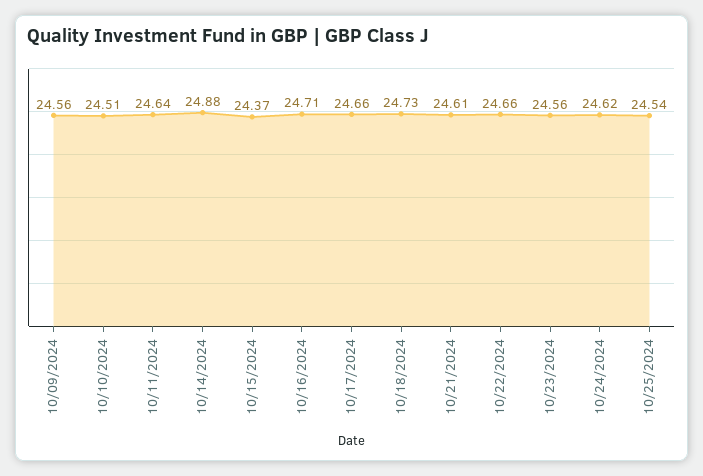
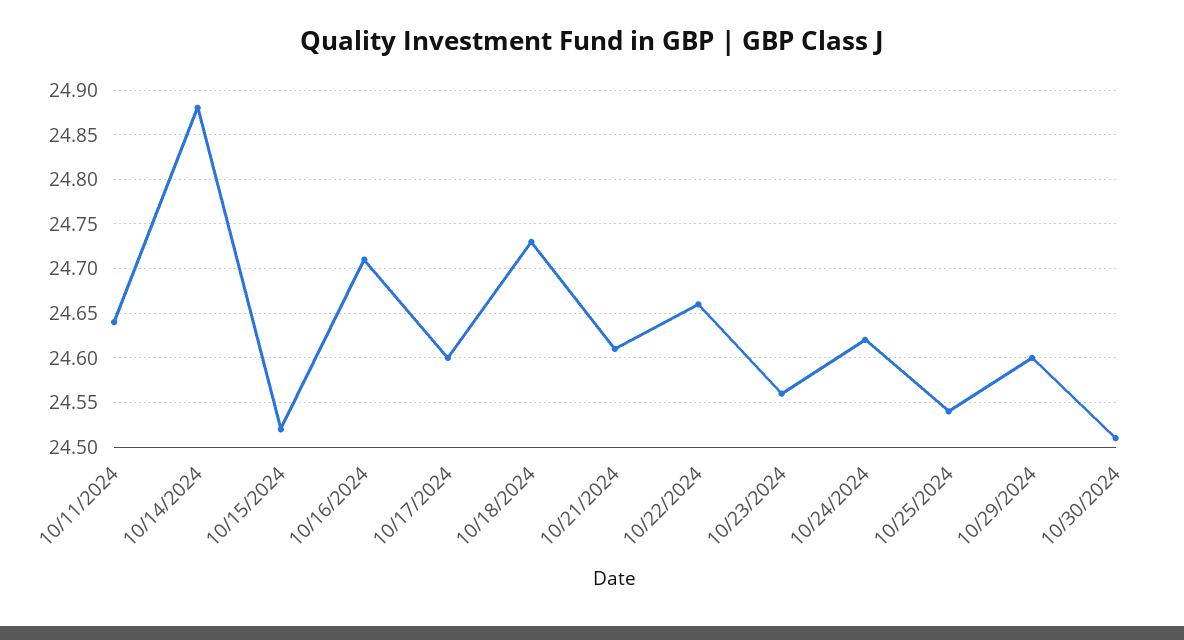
10/09/2024: 24.56 -> none
10/10/2024: 24.51 -> none
10/15/2024: 24.37 -> 24.52
10/17/2024: 24.66 -> 24.6
10/29/2024: none -> 24.6
10/30/2024: none -> 24.51

